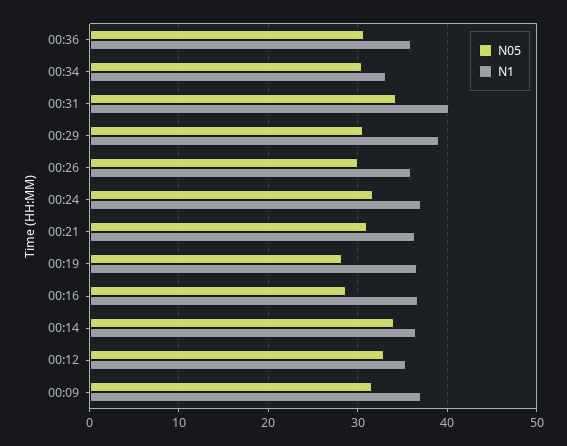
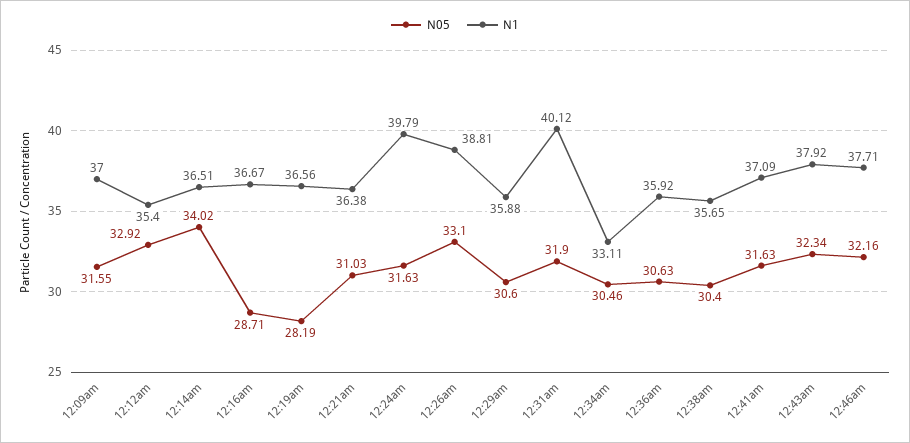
N05, 00:31: 34 -> 31.9
N1, 00:29: 39 -> 35.88
N05, 00:26: 30 -> 33.1
N1, 00:26: 36 -> 38.81
N1, 00:24: 37 -> 39.79
N05, 12:38am: none -> 30.4
N1, 12:38am: none -> 35.65
N05, 12:41am: none -> 31.63
N1, 12:41am: none -> 37.09
N05, 12:43am: none -> 32.34
N1, 12:43am: none -> 37.92
N05, 12:46am: none -> 32.16
N1, 12:46am: none -> 37.71

